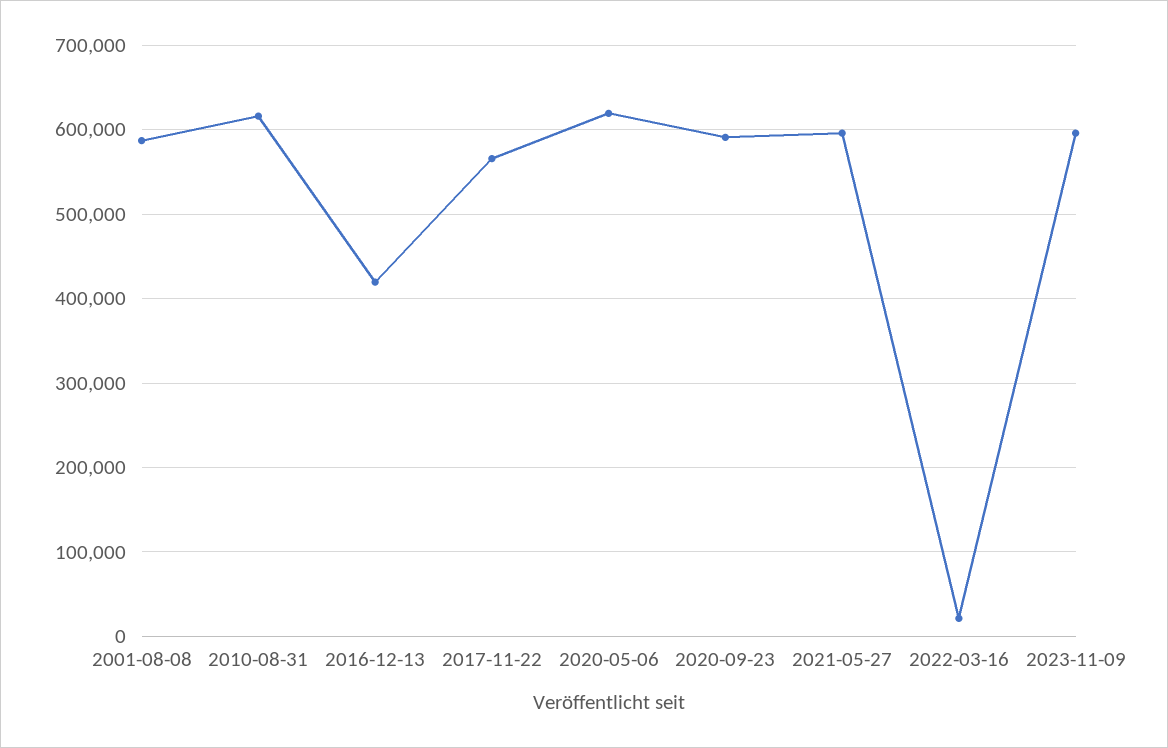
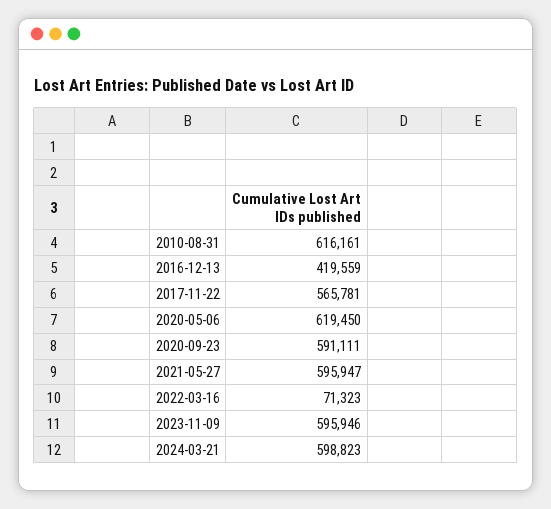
2001-08-08: 590000 -> none
2022-03-16: 20000 -> 71323
2024-03-21: none -> 598823

